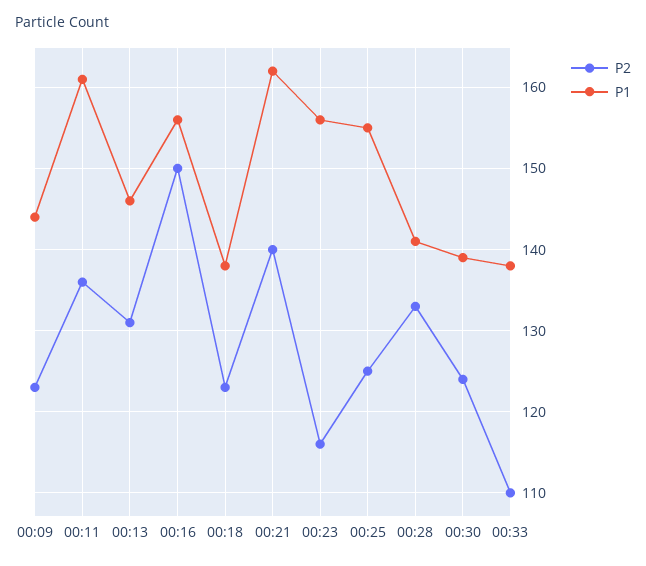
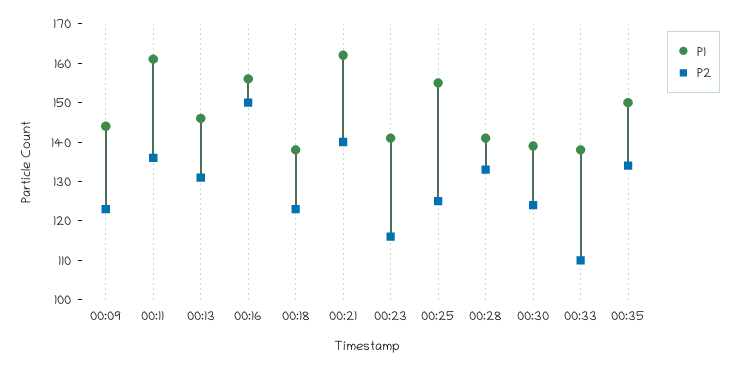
P1, 00:23: 156 -> 140
P1, 00:35: none -> 150
P2, 00:35: none -> 135

